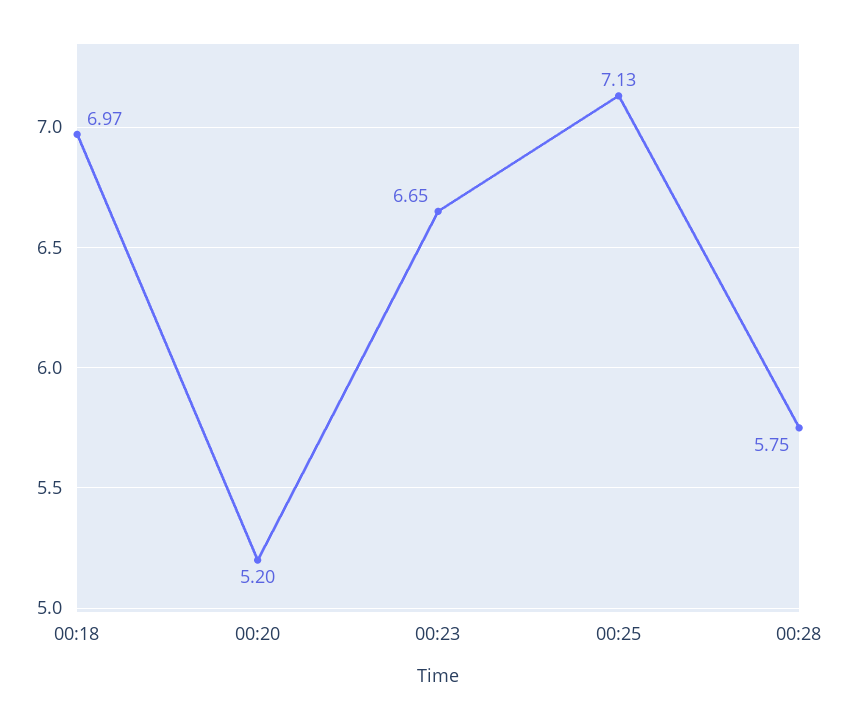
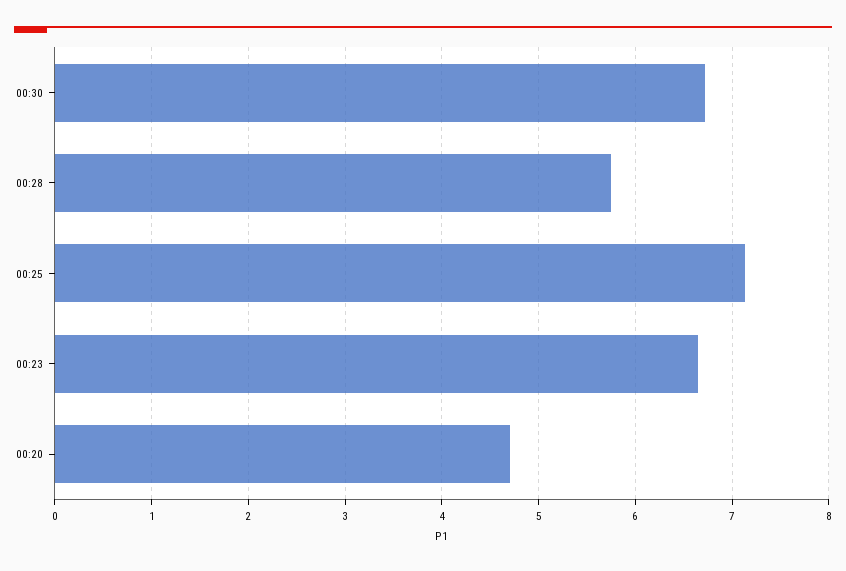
00:18: 6.97 -> none
00:20: 5.2 -> 4.7
00:30: none -> 6.7

